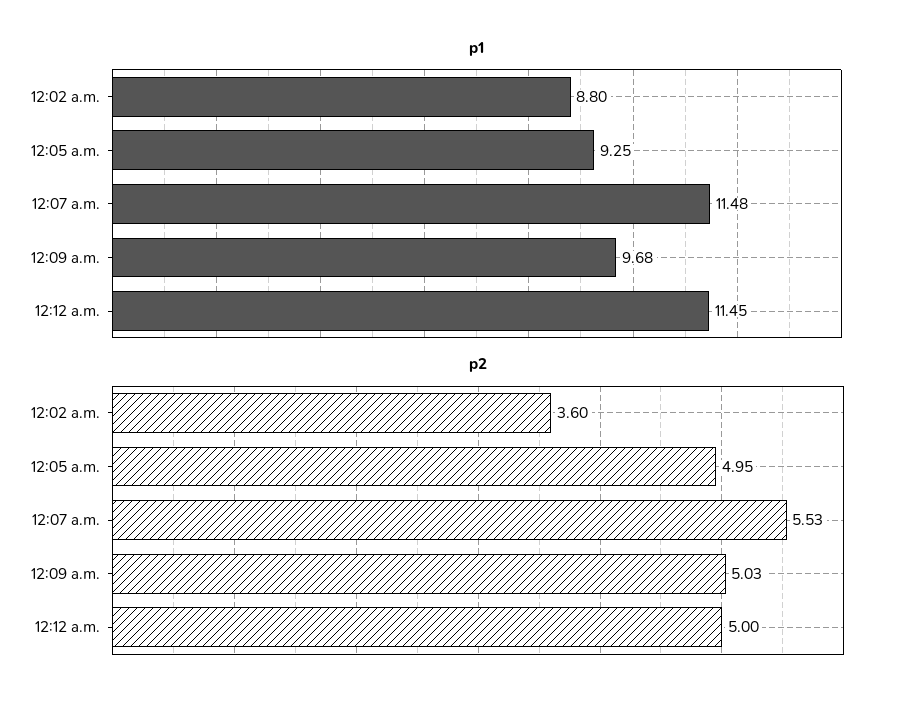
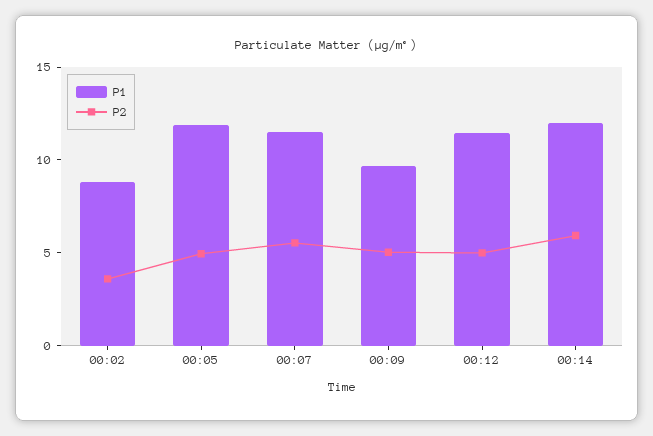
p1, 12:05 a.m.: 9.25 -> 12
p1, 00:14: none -> 12
p2, 00:14: none -> 6

